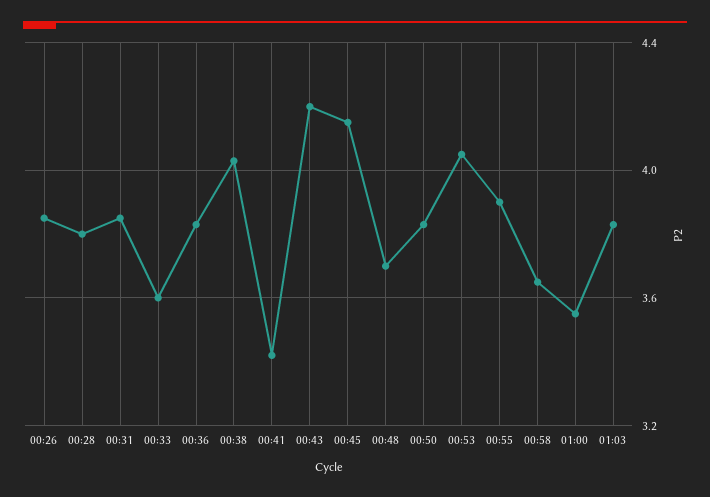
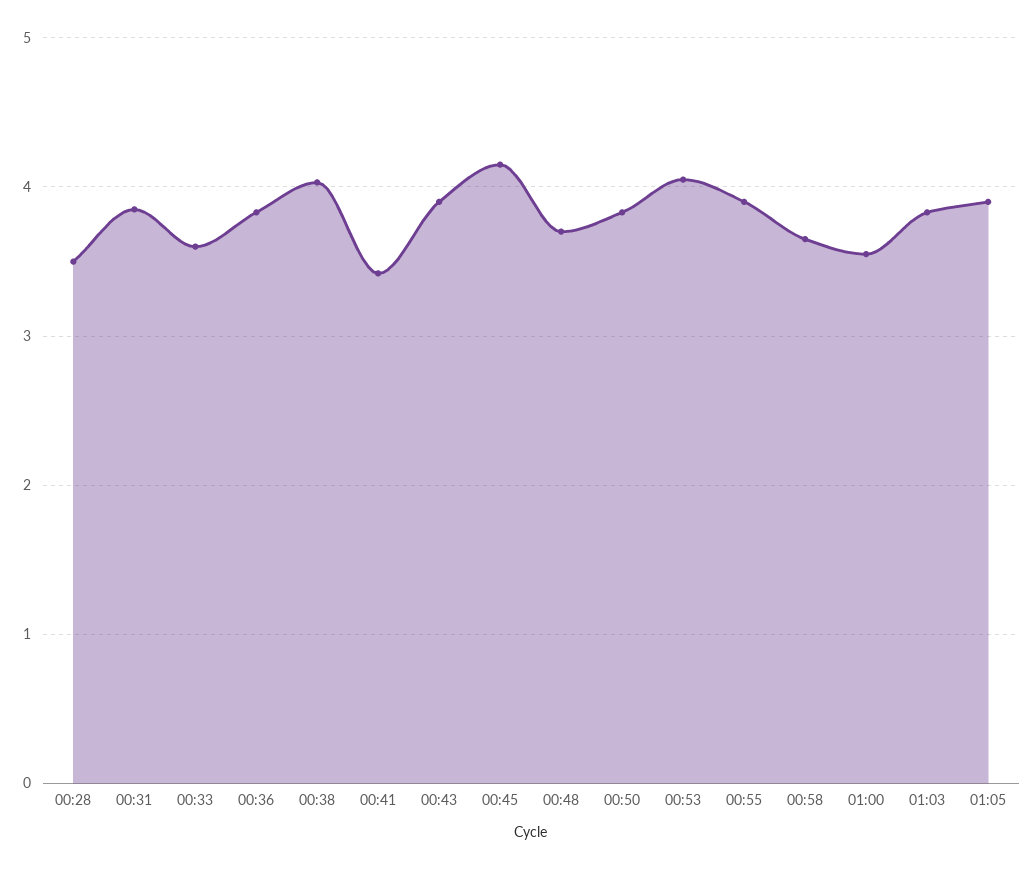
00:26: 3.85 -> none
00:28: 3.8 -> 3.5
00:43: 4.2 -> 3.9
01:05: none -> 3.9

